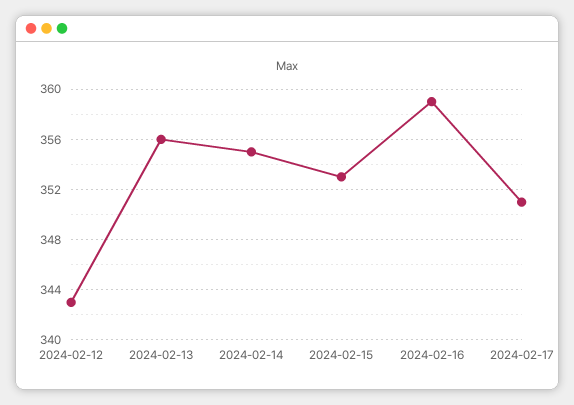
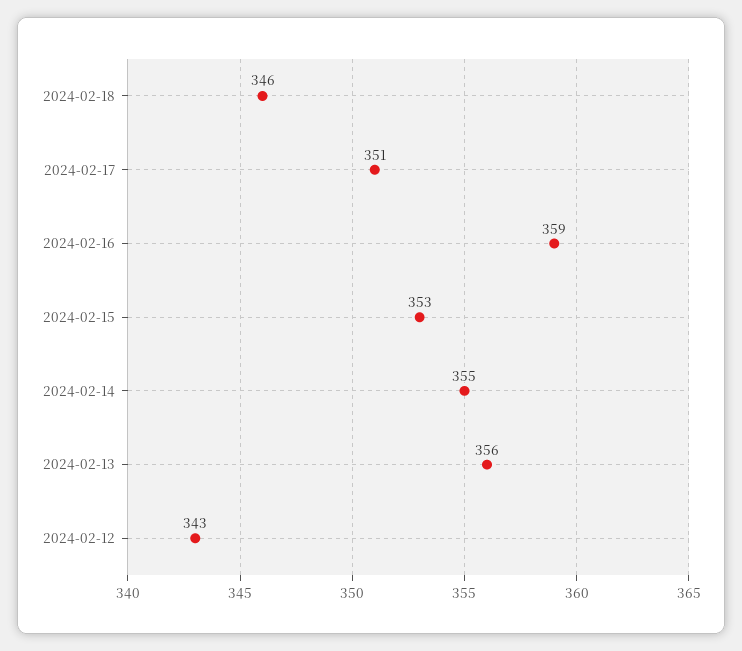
2024-02-18: none -> 346

